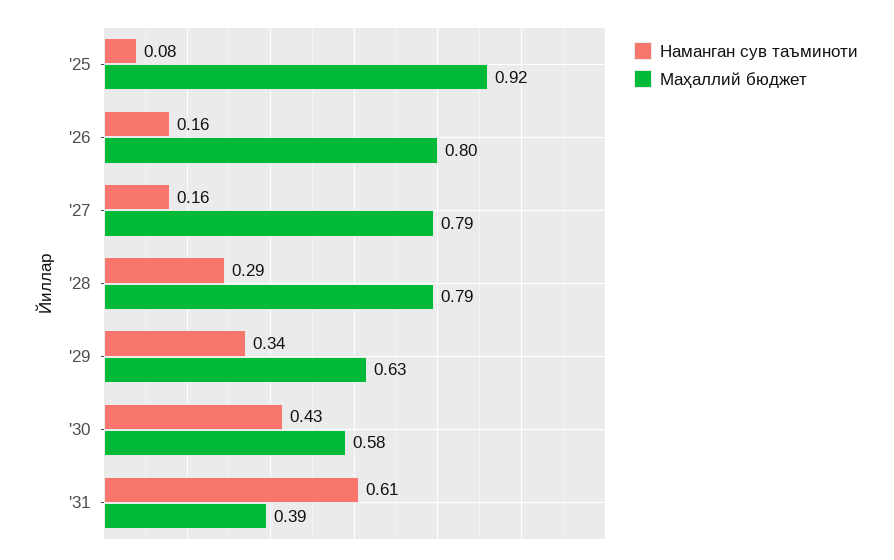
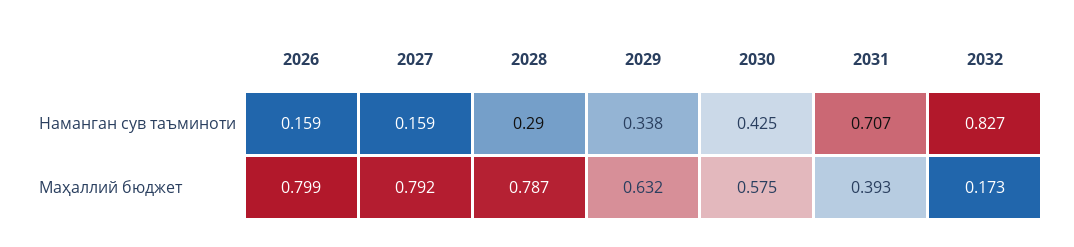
Наманган сув таъминоти, '25: 0.08 -> none
Маҳаллий бюджет, '25: 0.92 -> none
Наманган сув таъминоти, '31: 0.61 -> 0.707
Наманган сув таъминоти, 2032: none -> 0.827
Маҳаллий бюджет, 2032: none -> 0.173

